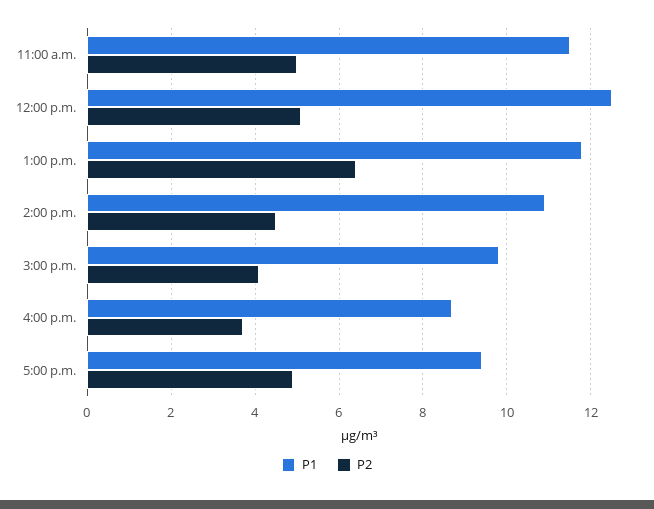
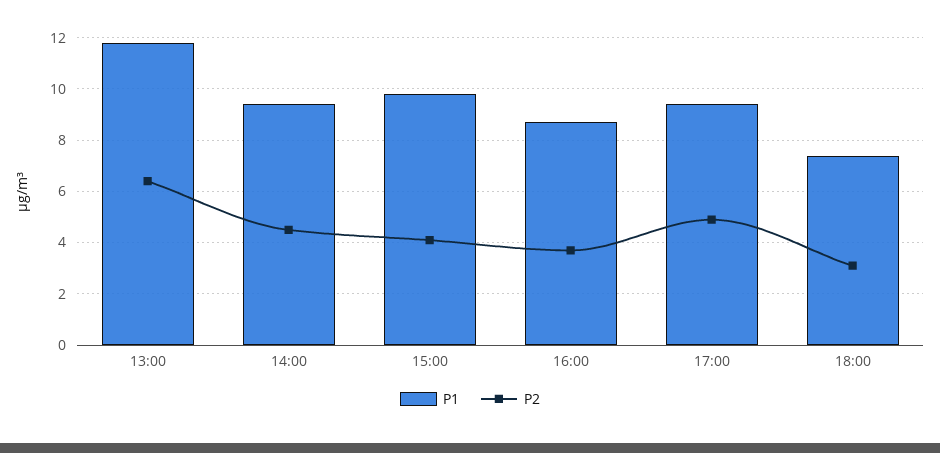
P1, 11:00 a.m.: 11.5 -> none
P2, 11:00 a.m.: 5 -> none
P1, 12:00 p.m.: 12.5 -> none
P2, 12:00 p.m.: 5 -> none
P1, 2:00 p.m.: 11 -> 9.5
P1, 18:00: none -> 7.5
P2, 18:00: none -> 3

